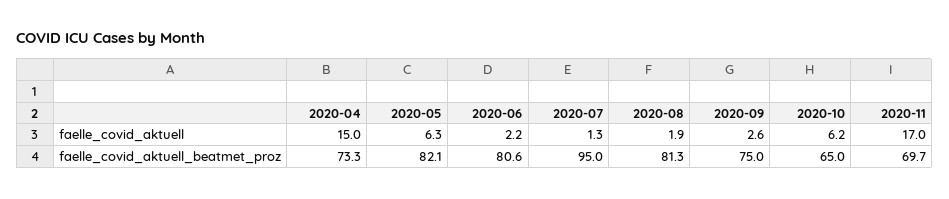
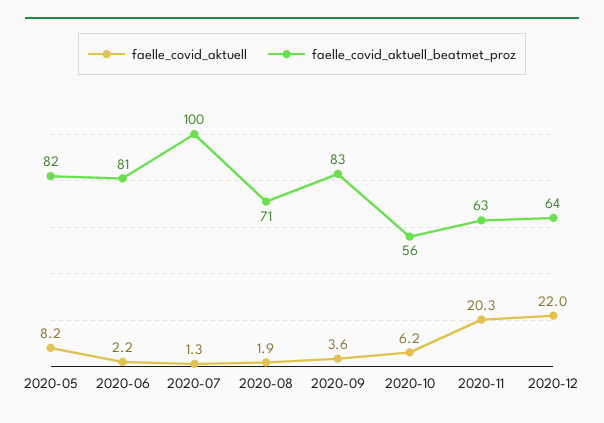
faelle_covid_aktuell, 2020-04: 15 -> none
faelle_covid_aktuell, 2020-05: 6.3 -> 8.2
faelle_covid_aktuell, 2020-09: 2.6 -> 3.6
faelle_covid_aktuell, 2020-11: 17 -> 20.3
faelle_covid_aktuell_beatmet_proz, 2020-04: 73.3 -> none
faelle_covid_aktuell_beatmet_proz, 2020-07: 95 -> 100
faelle_covid_aktuell_beatmet_proz, 2020-08: 81.3 -> 71
faelle_covid_aktuell_beatmet_proz, 2020-09: 75 -> 83
faelle_covid_aktuell_beatmet_proz, 2020-10: 65 -> 56
faelle_covid_aktuell_beatmet_proz, 2020-11: 69.7 -> 63
faelle_covid_aktuell, 2020-12: none -> 22
faelle_covid_aktuell_beatmet_proz, 2020-12: none -> 64

